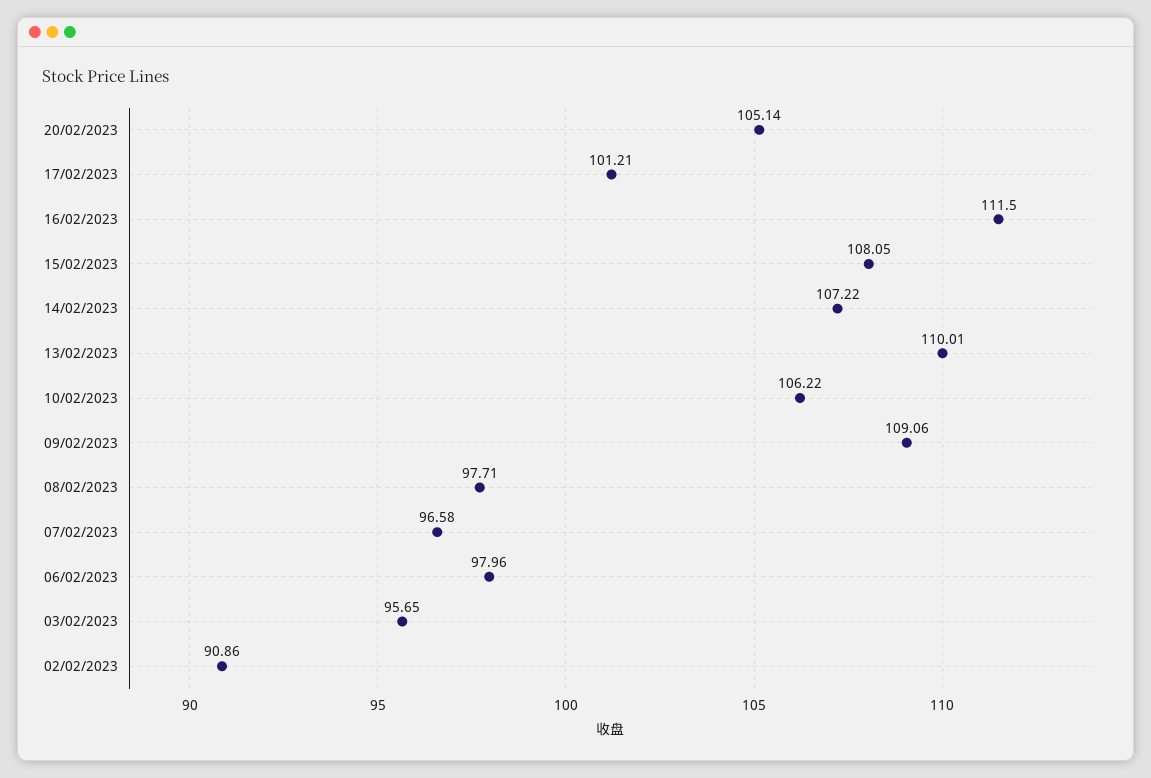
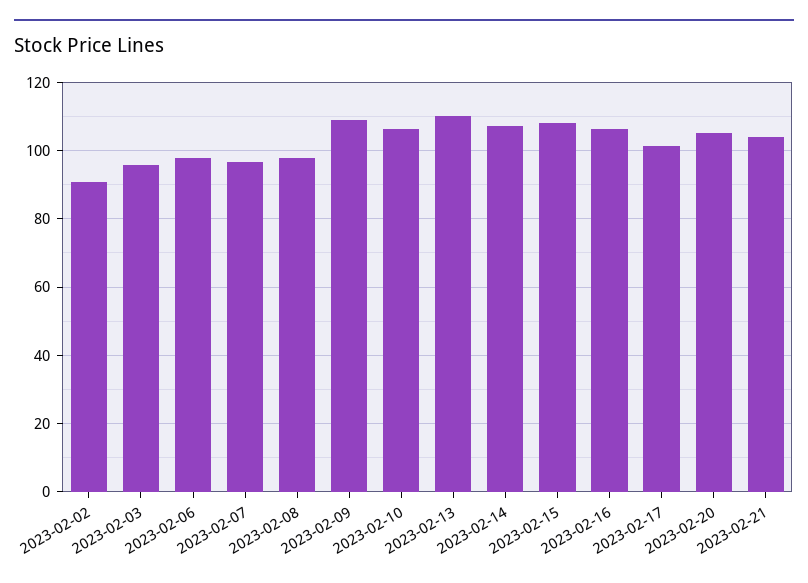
16/02/2023: 111.5 -> 106
2023-02-21: none -> 104

